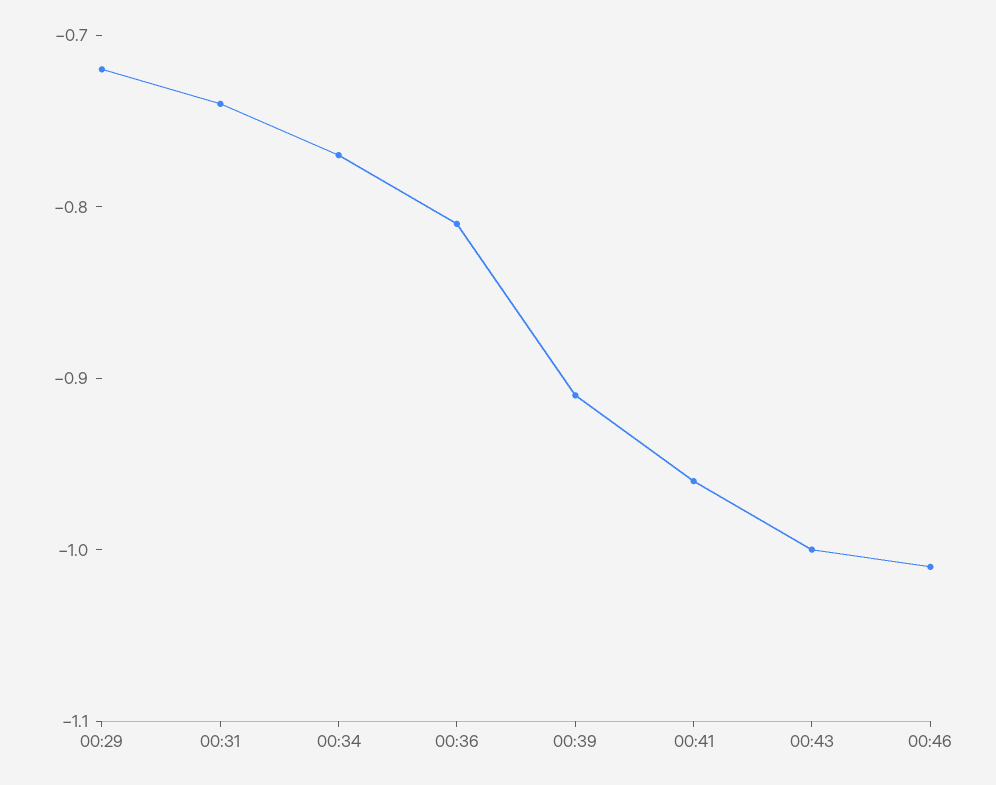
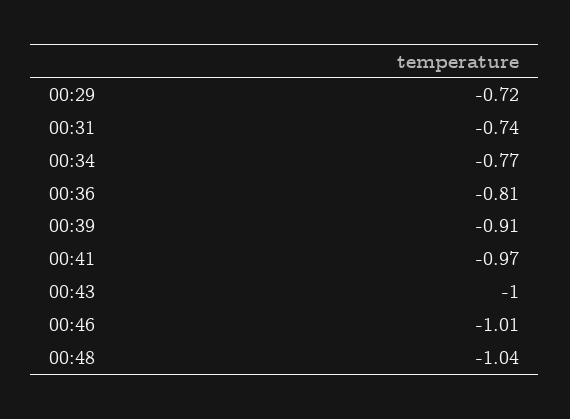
00:41: -0.96 -> -0.97
00:48: none -> -1.04

